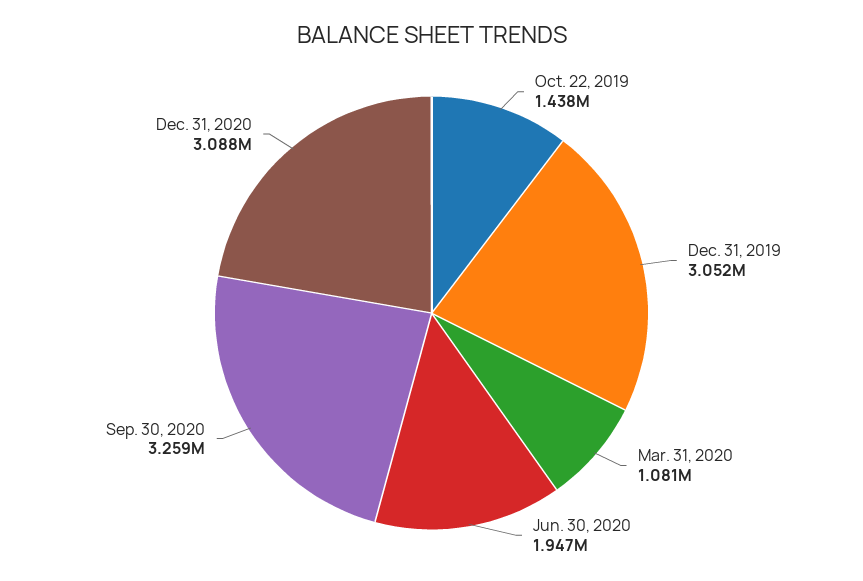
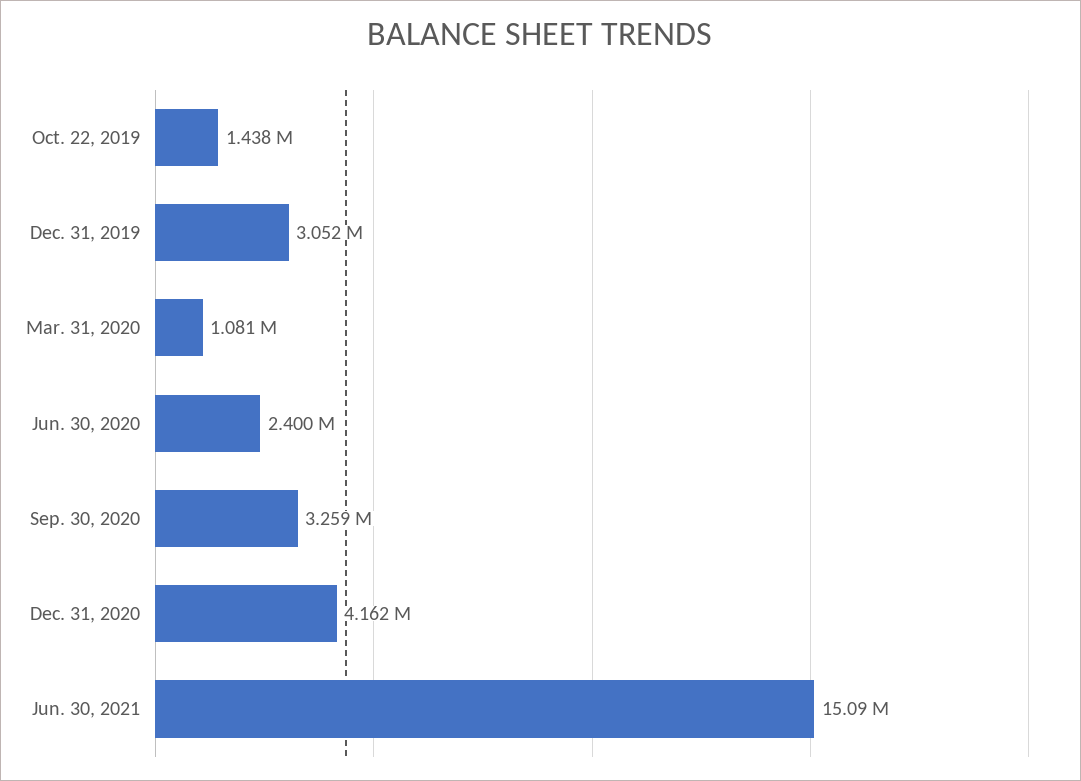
Jun. 30, 2020: 1947000 -> 2400000
Dec. 31, 2020: 3088000 -> 4162000
Jun. 30, 2021: none -> 15090000

